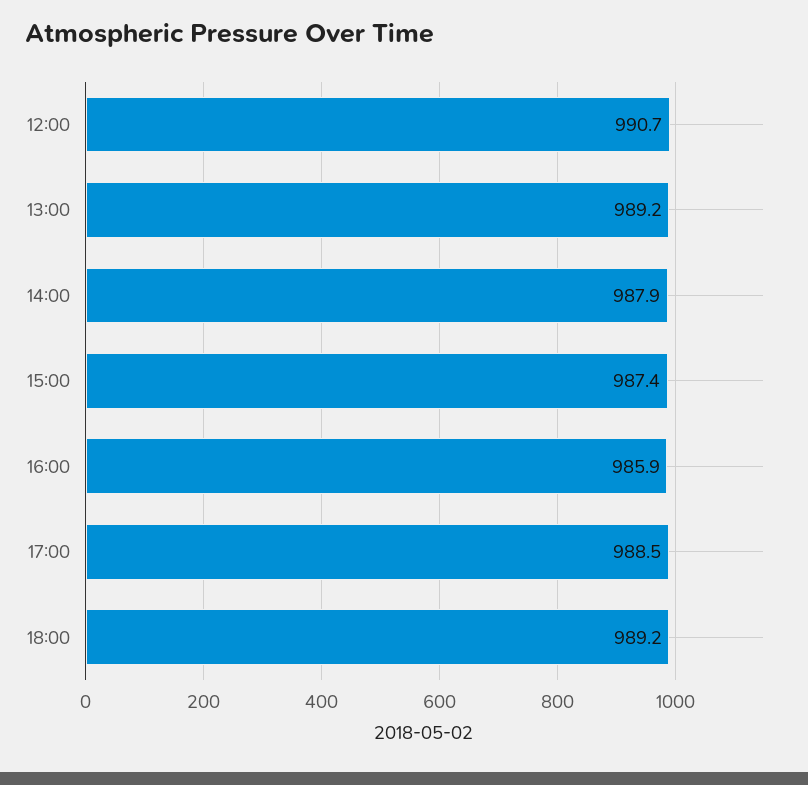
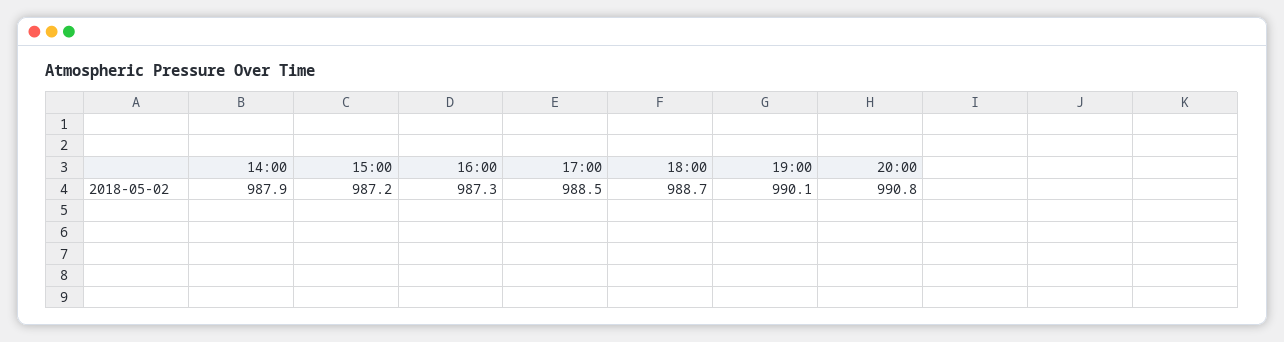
12:00: 990.7 -> none
13:00: 989.2 -> none
15:00: 987.4 -> 987.2
16:00: 985.9 -> 987.3
18:00: 989.2 -> 988.7
19:00: none -> 990.1
20:00: none -> 990.8

